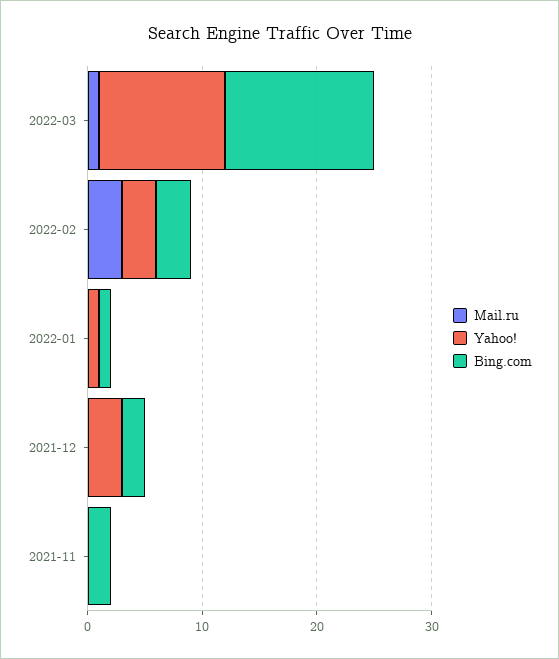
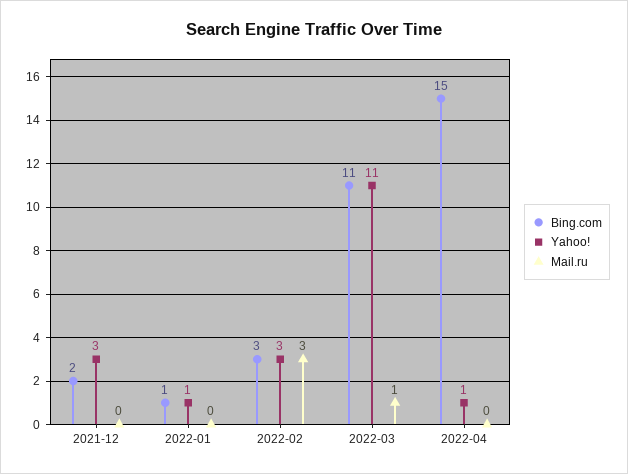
Bing.com, 2022-03: 13 -> 11
Mail.ru, 2021-11: 0 -> none
Yahoo!, 2021-11: 0 -> none
Bing.com, 2021-11: 2 -> none
Bing.com, 2022-04: none -> 15
Yahoo!, 2022-04: none -> 1
Mail.ru, 2022-04: none -> 0

